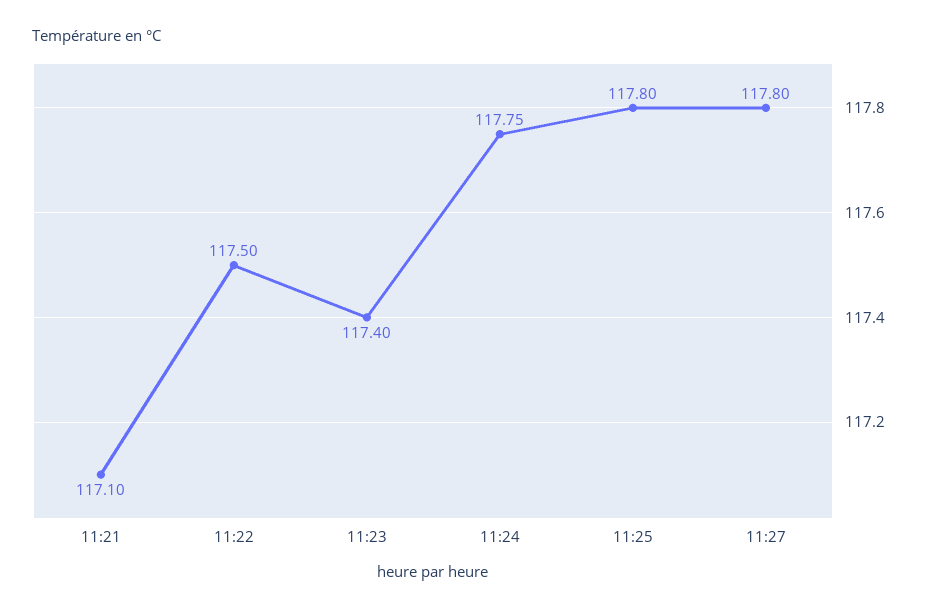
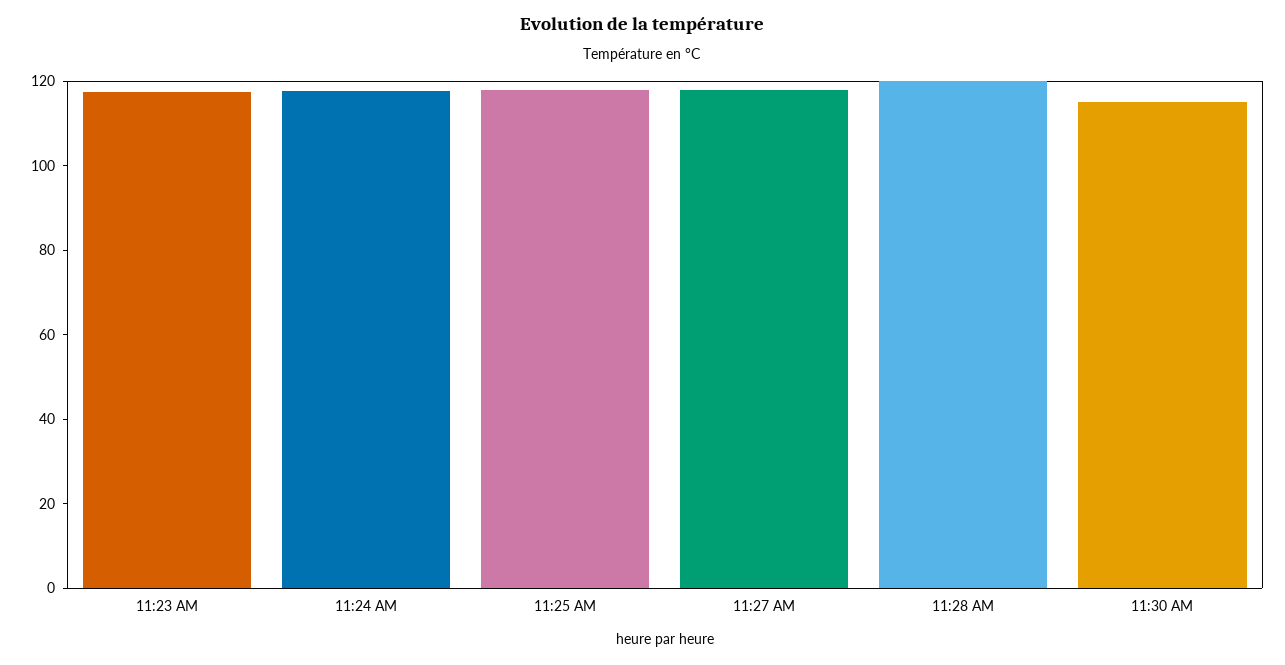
11:21: 117.1 -> none
11:22: 117.5 -> none
11:28 AM: none -> 120
11:30 AM: none -> 115

